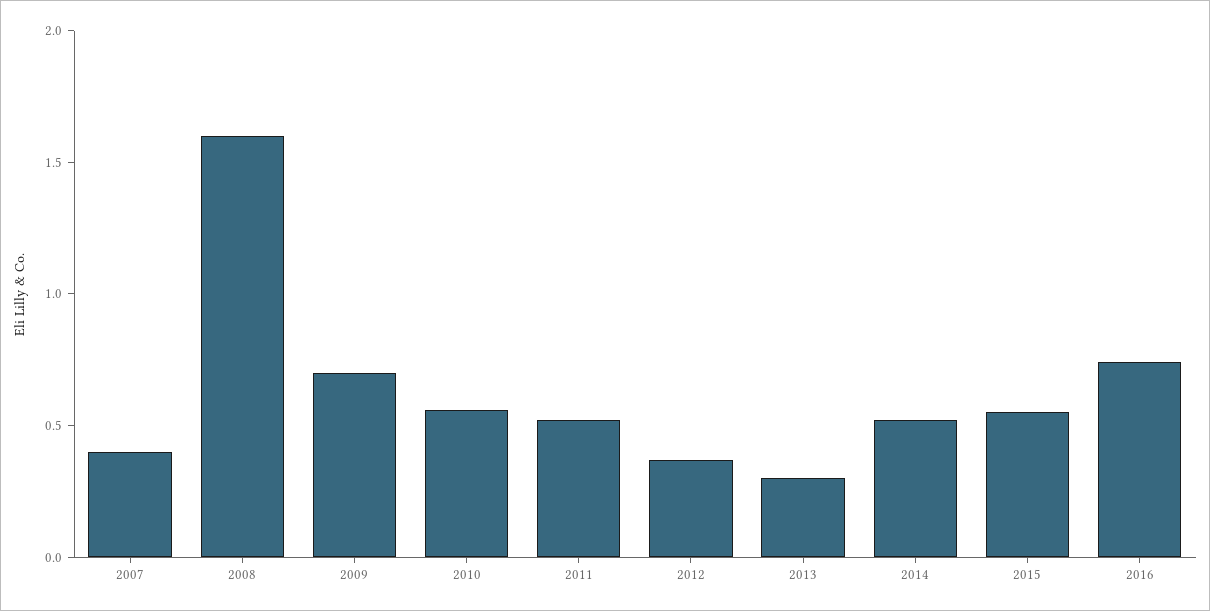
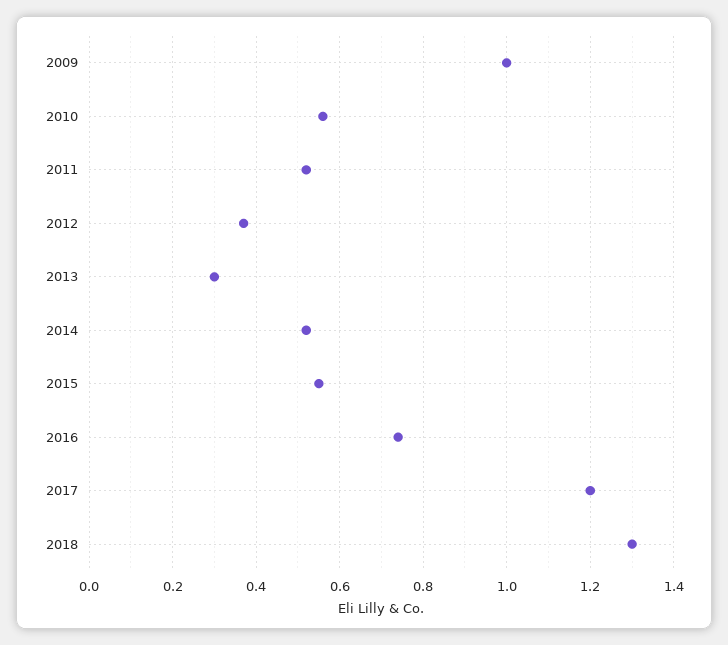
2007: 0.4 -> none
2008: 1.6 -> none
2009: 0.7 -> 1
2017: none -> 1.2
2018: none -> 1.3

